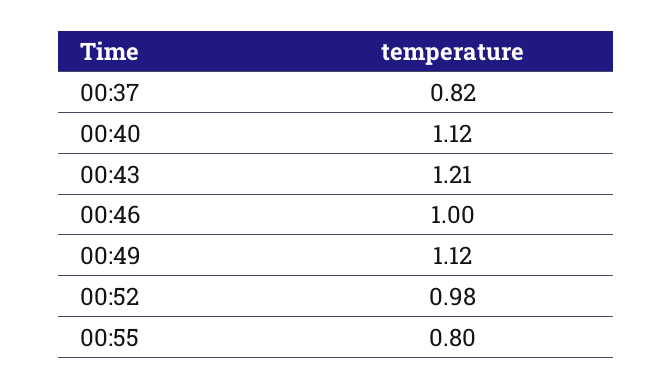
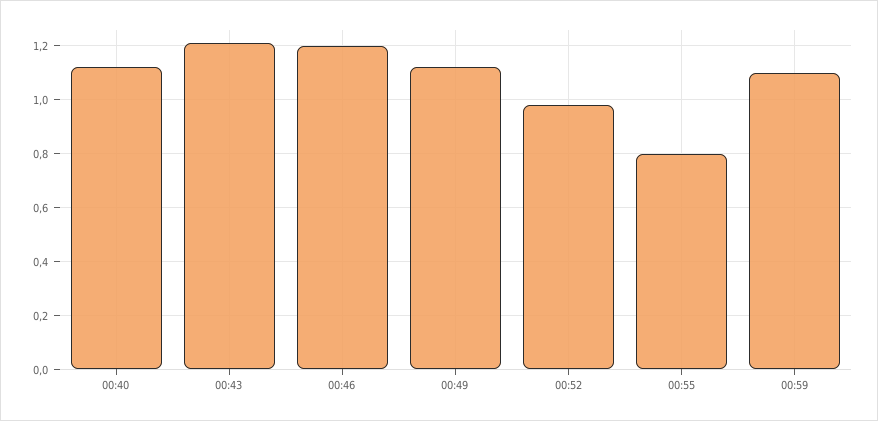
00:37: 0.82 -> none
00:46: 1 -> 1.2
00:59: none -> 1.1

